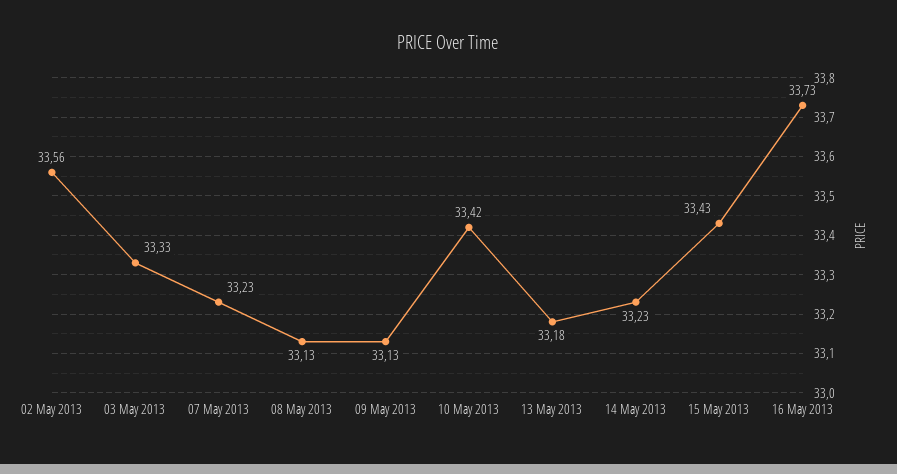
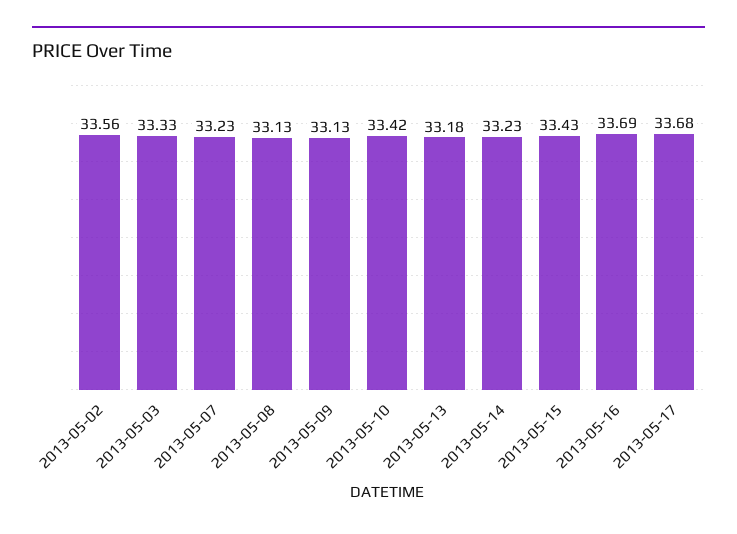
16 May 2013: 33.73 -> 33.69
2013-05-17: none -> 33.68

